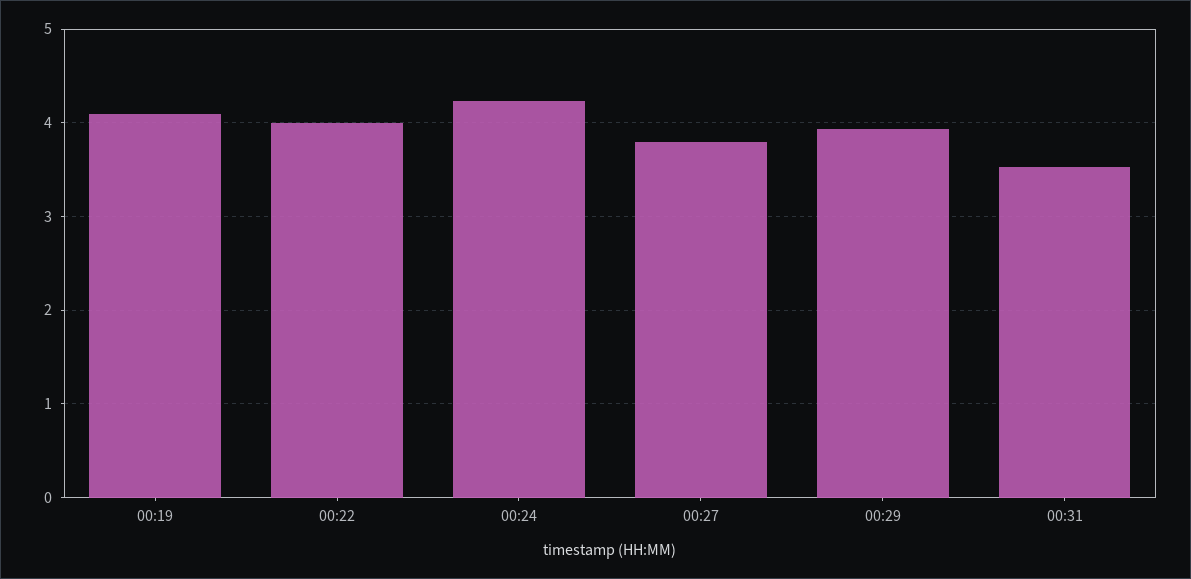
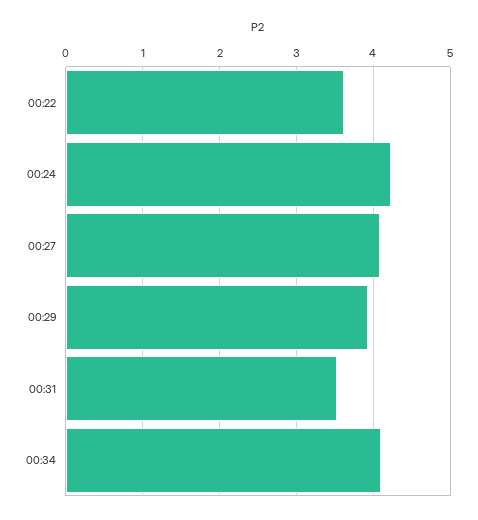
00:19: 4.1 -> none
00:22: 4 -> 3.6
00:27: 3.8 -> 4.1
00:34: none -> 4.1

